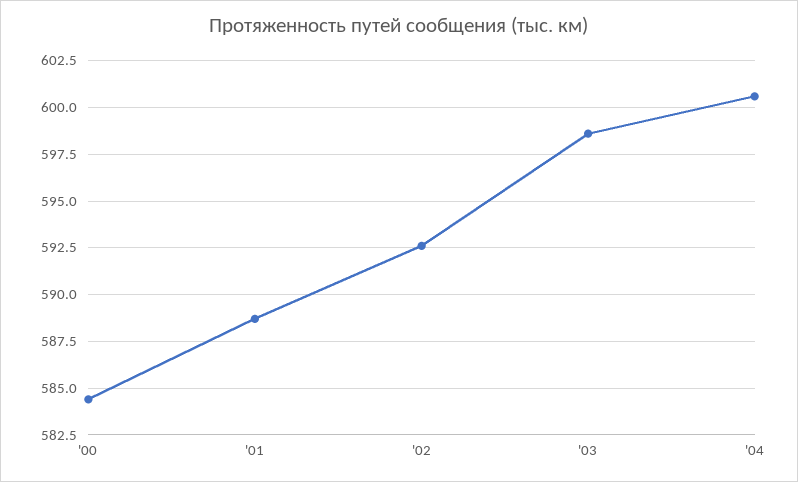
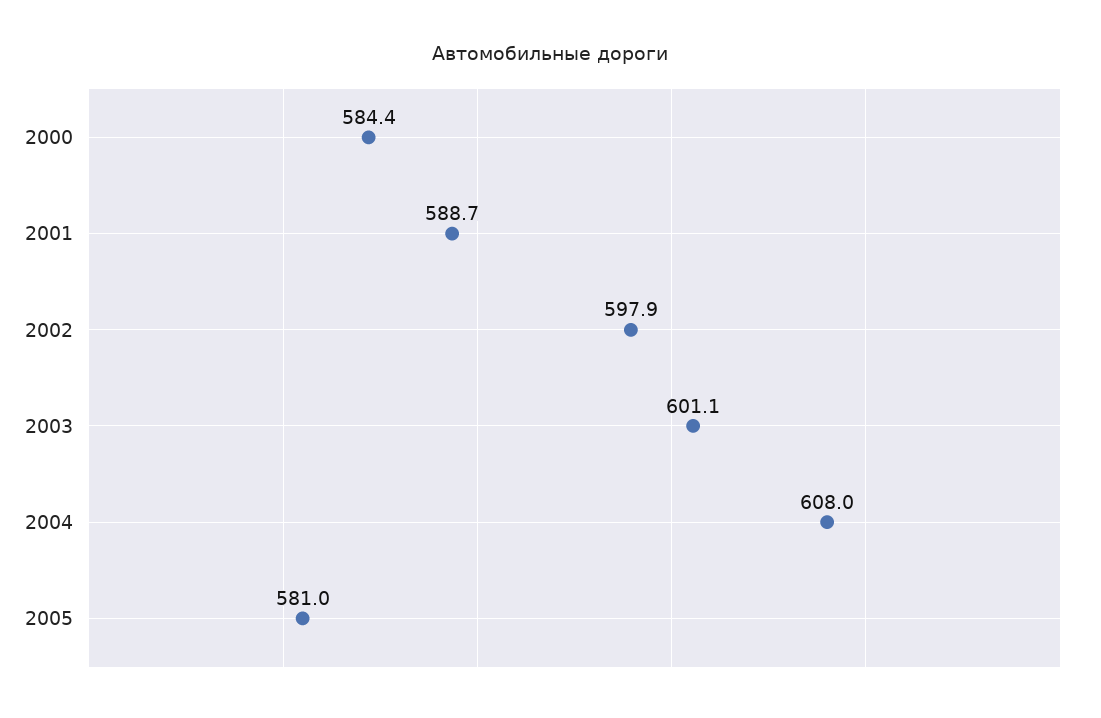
'02: 592.5 -> 597.9
'03: 598.5 -> 601.1
'04: 600.5 -> 608
2005: none -> 581

